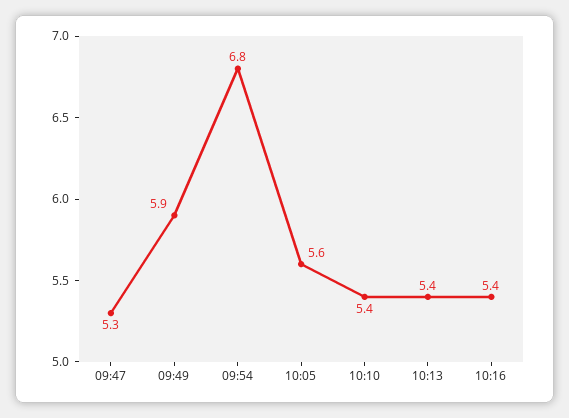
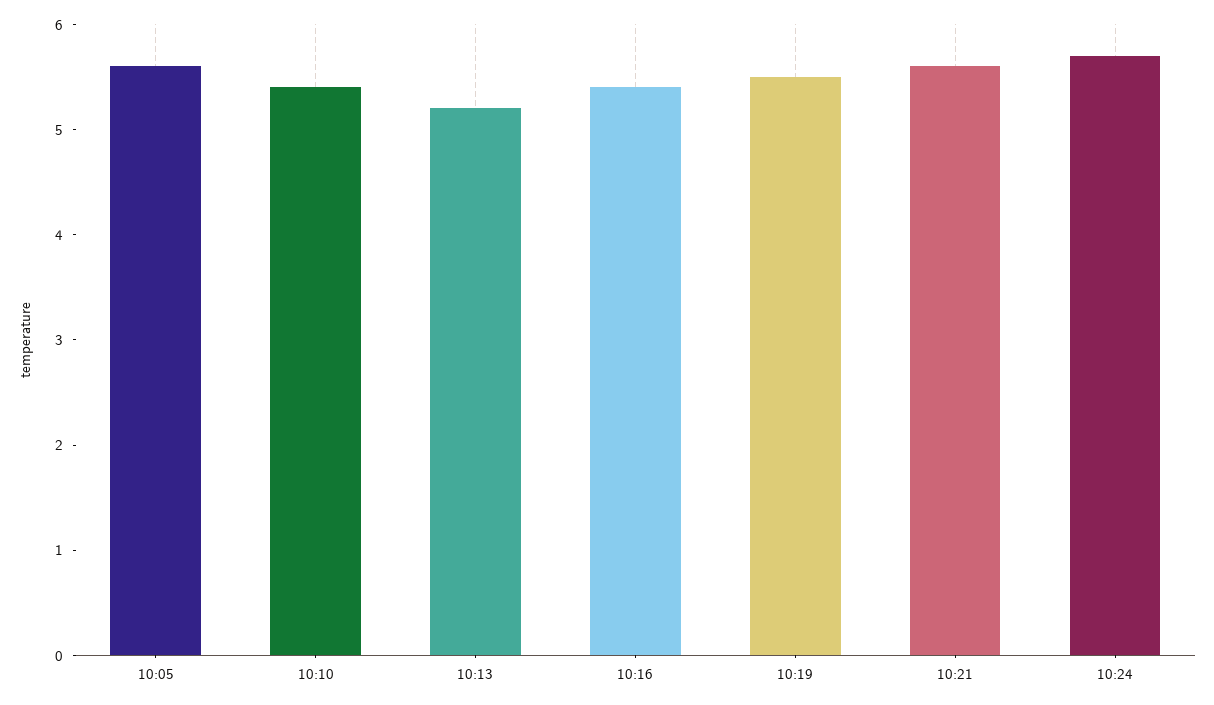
09:47: 5.3 -> none
09:49: 5.9 -> none
09:54: 6.8 -> none
10:13: 5.4 -> 5.2
10:19: none -> 5.5
10:21: none -> 5.6
10:24: none -> 5.7

